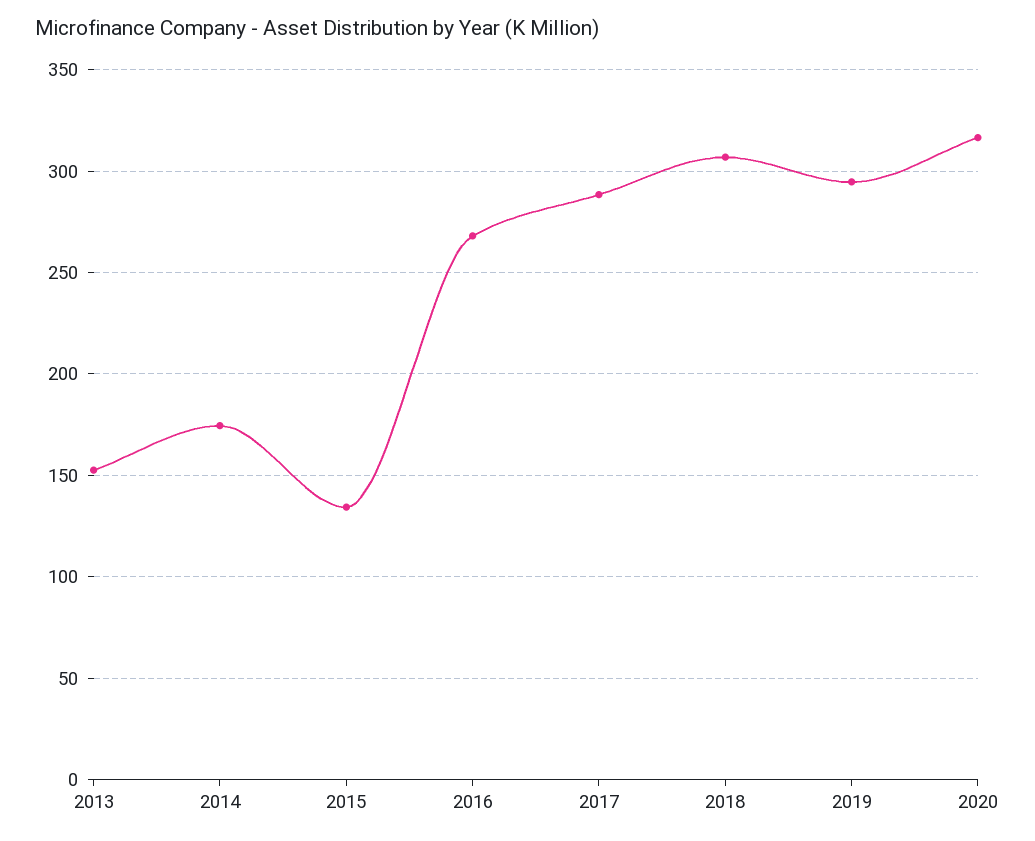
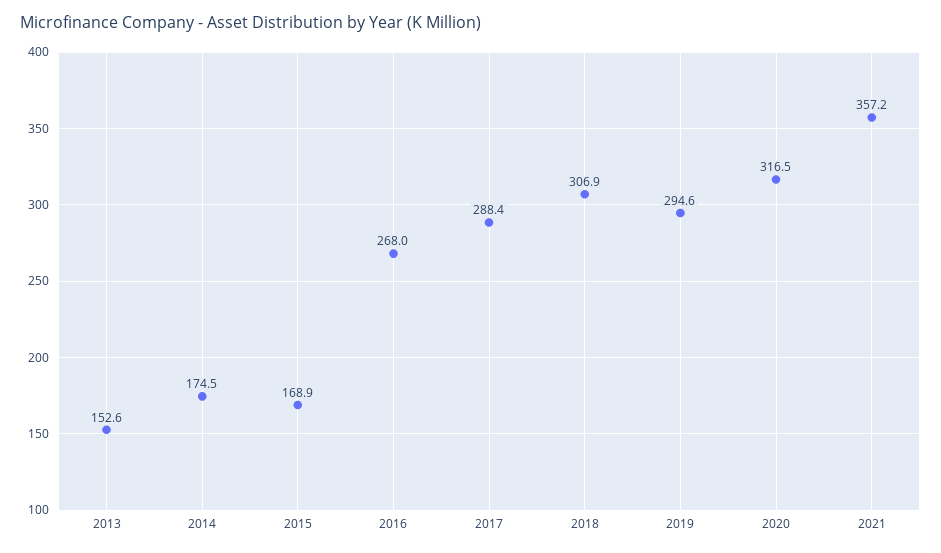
2015: 135 -> 168.9
2021: none -> 357.2

